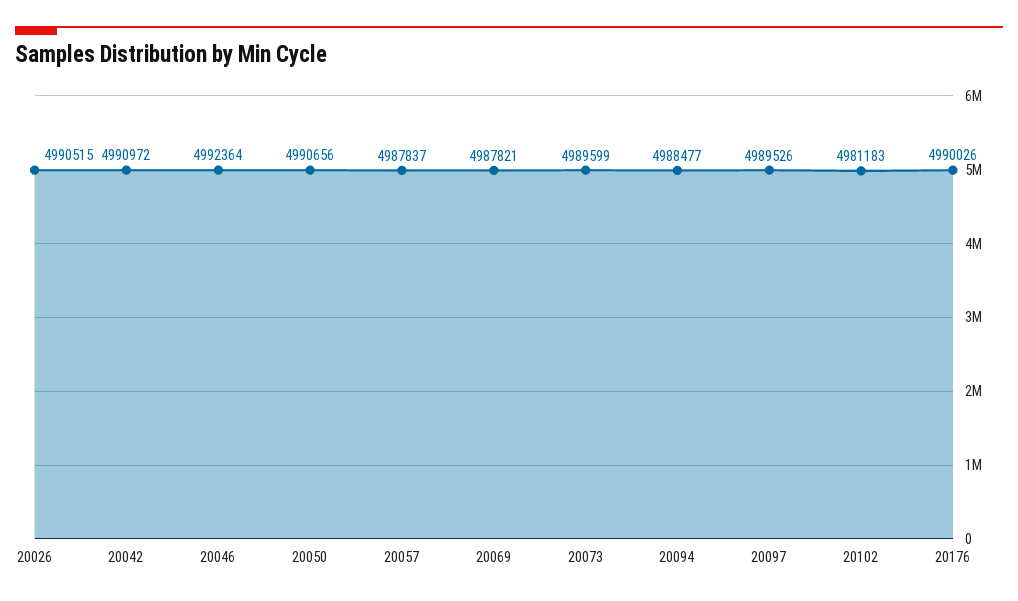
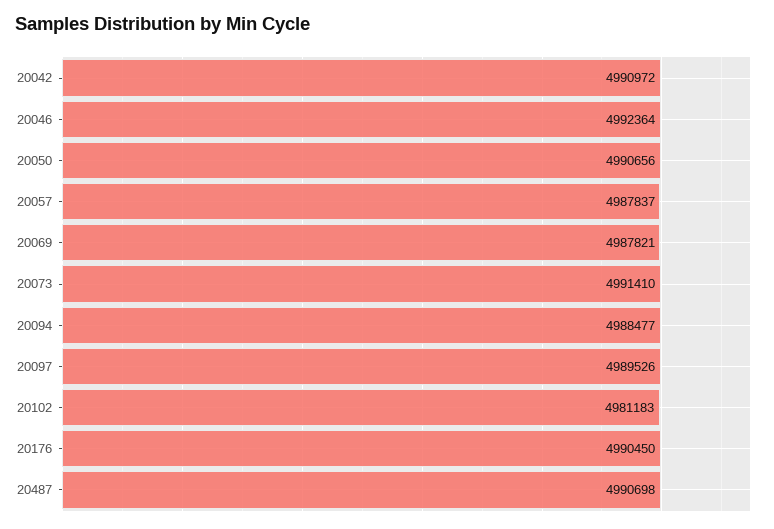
20026: 4990515 -> none
20073: 4989599 -> 4991410
20176: 4990026 -> 4990450
20487: none -> 4990698

